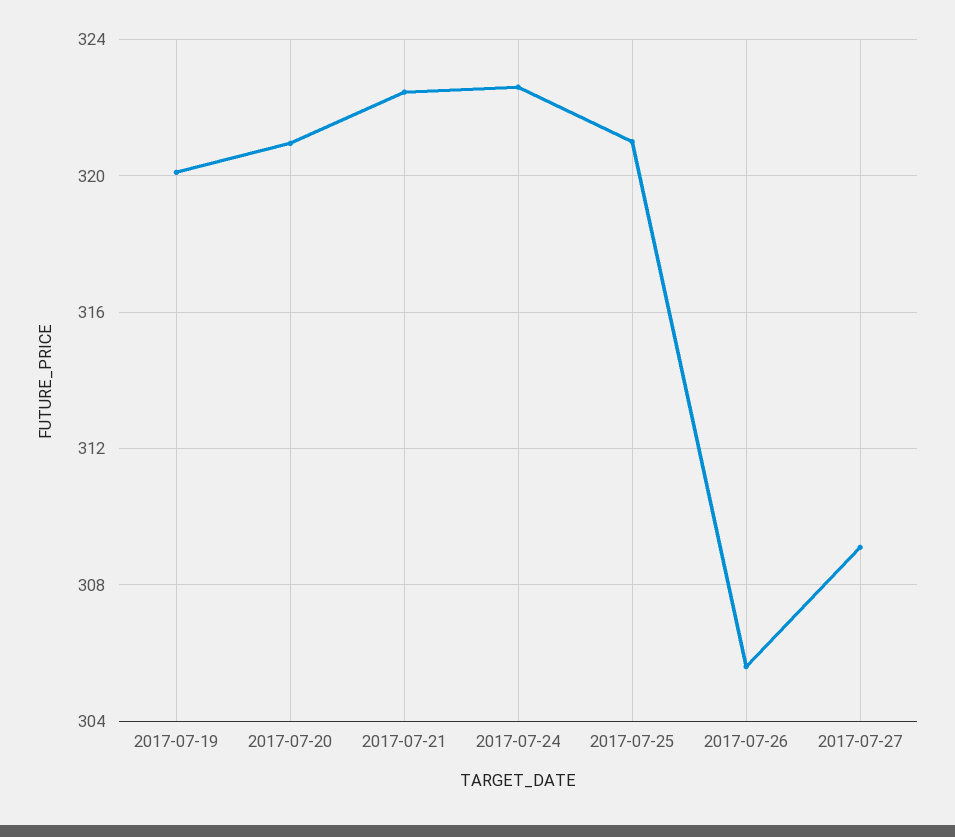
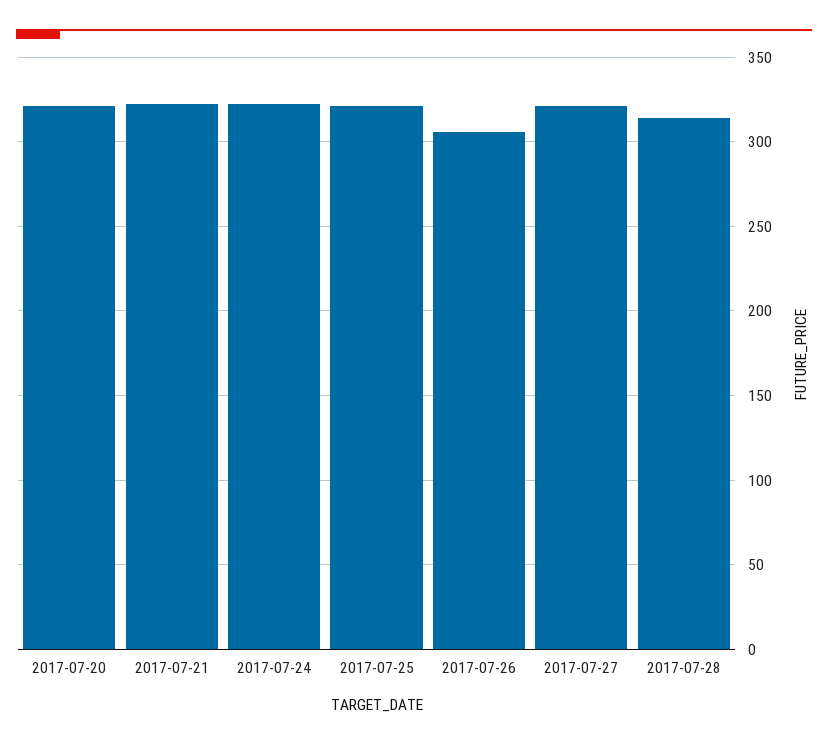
2017-07-19: 320 -> none
2017-07-27: 309 -> 320
2017-07-28: none -> 315

